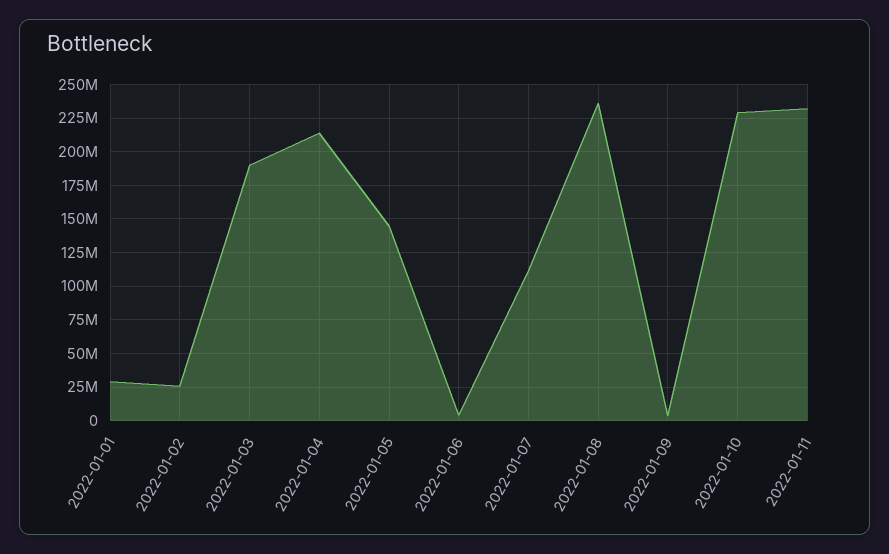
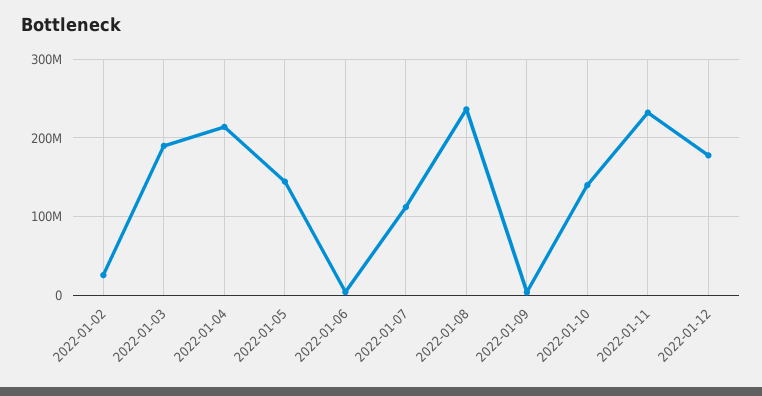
2022-01-01: 30000000 -> none
2022-01-10: 230000000 -> 140000000
2022-01-12: none -> 180000000

